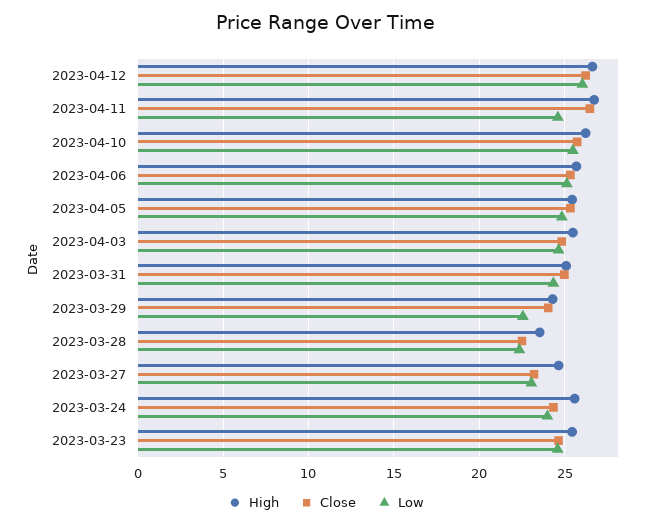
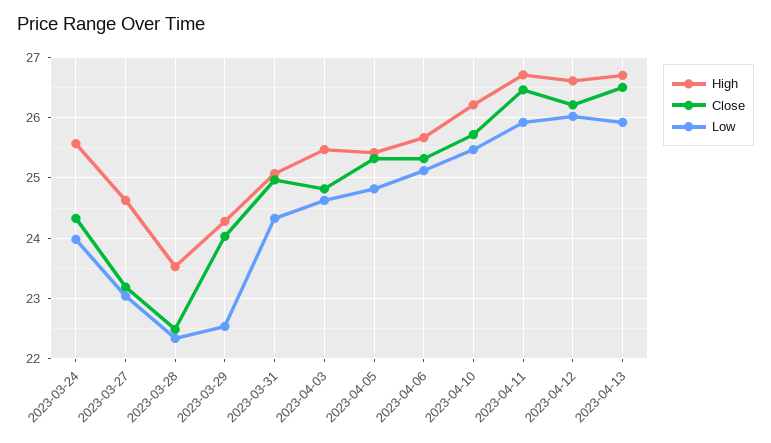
Low, 2023-04-11: 24.5 -> 25.9
High, 2023-03-23: 25.5 -> none
Close, 2023-03-23: 24.5 -> none
Low, 2023-03-23: 24.5 -> none
High, 2023-04-13: none -> 26.7
Close, 2023-04-13: none -> 26.5
Low, 2023-04-13: none -> 25.9

